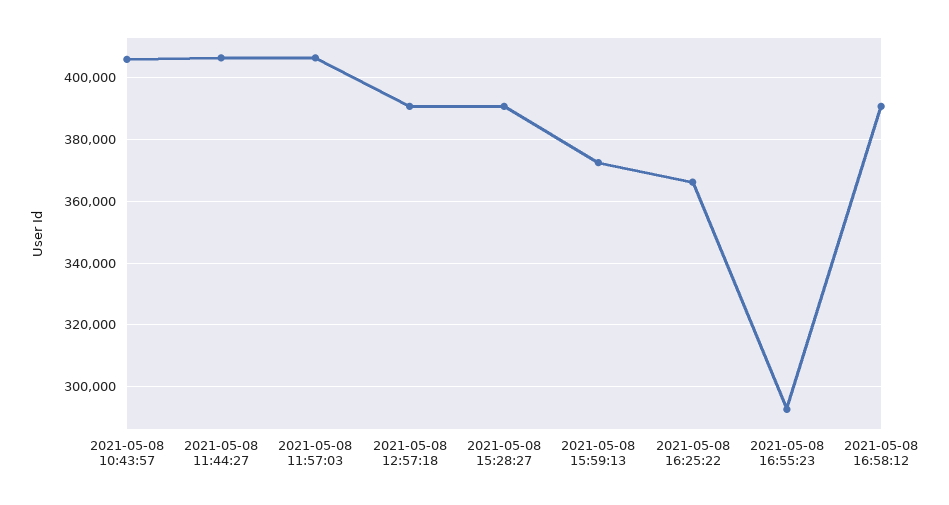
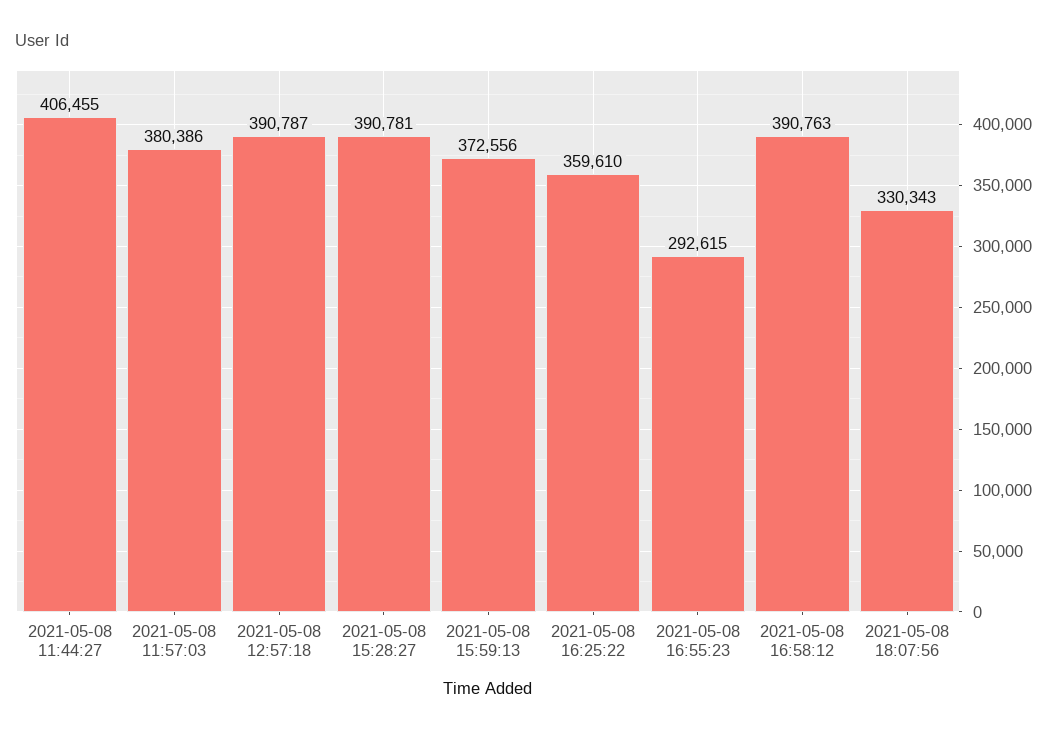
2021-05-08 10:43:57: 406000 -> none
2021-05-08 11:57:03: 406000 -> 380386
2021-05-08 16:25:22: 366000 -> 359610
2021-05-08 18:07:56: none -> 330343

